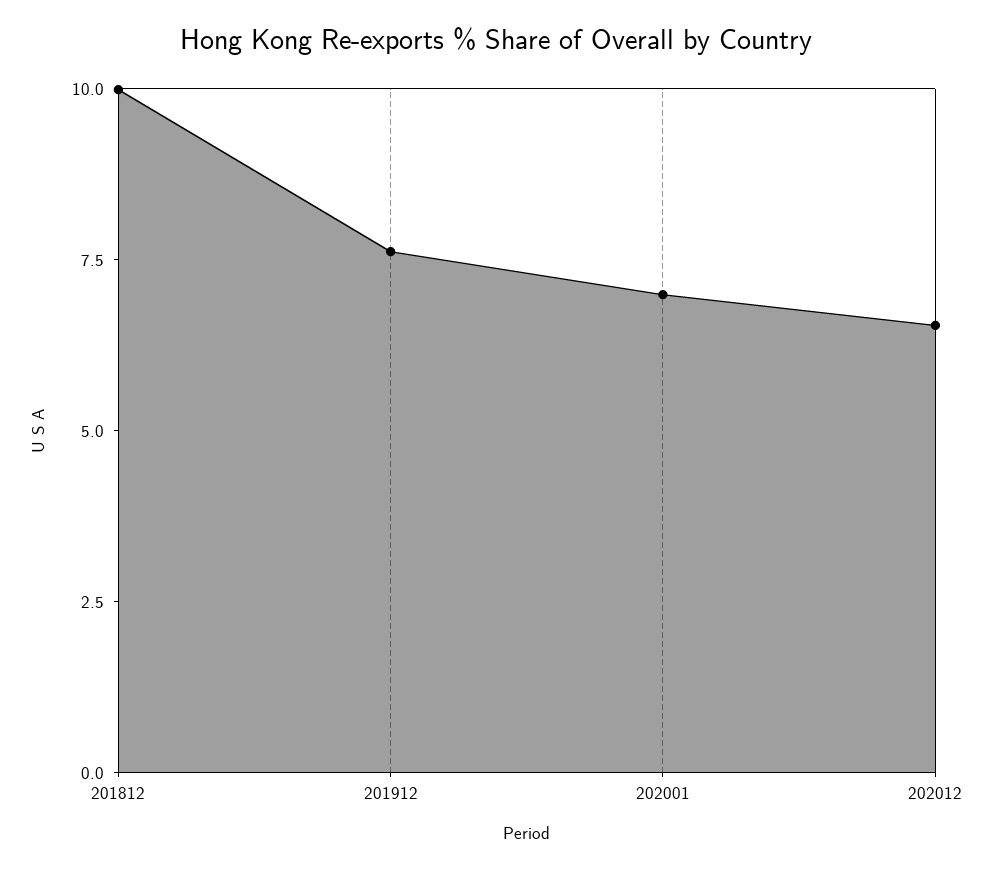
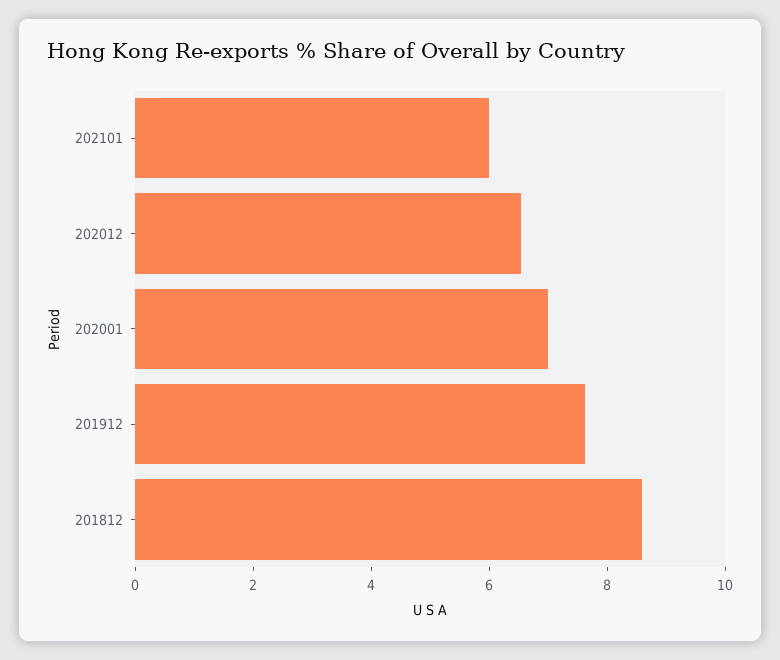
201812: 10 -> 8.5
202101: none -> 6

